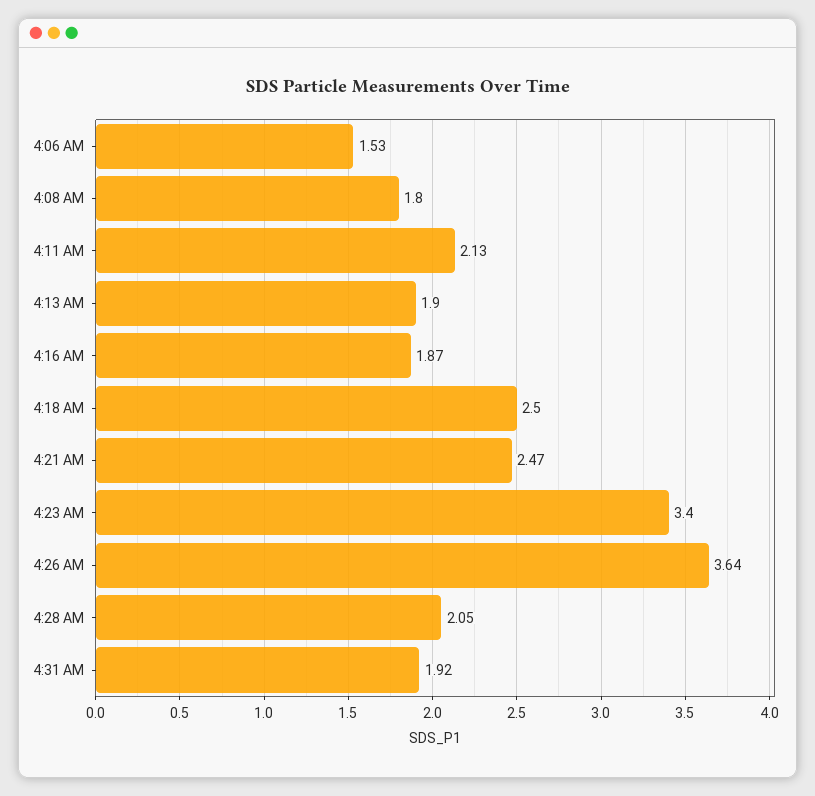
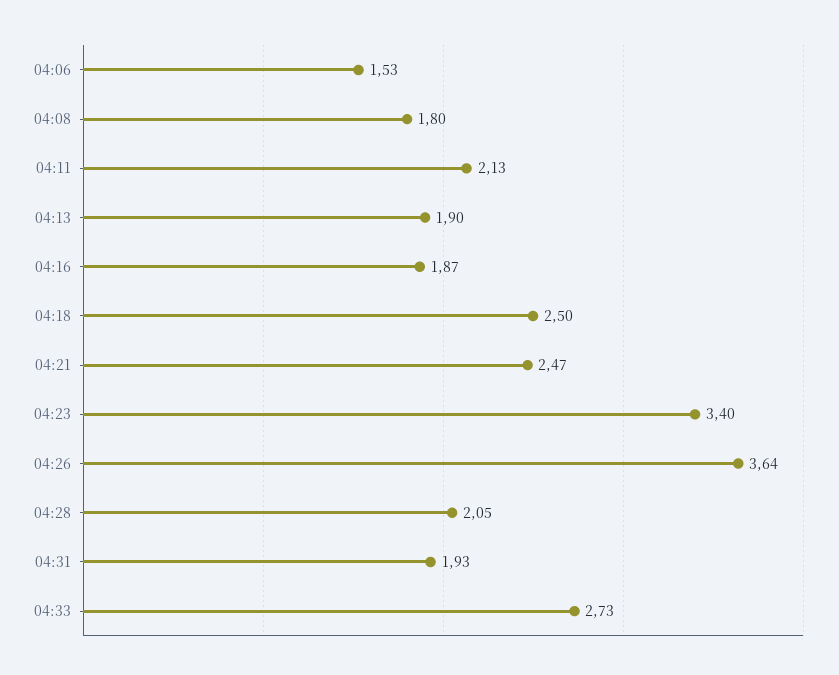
4:31 AM: 1.92 -> 1.93
04:33: none -> 2.73

